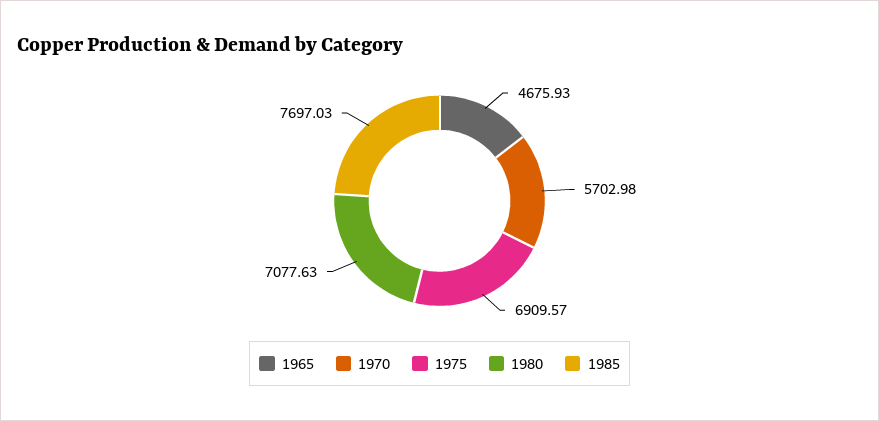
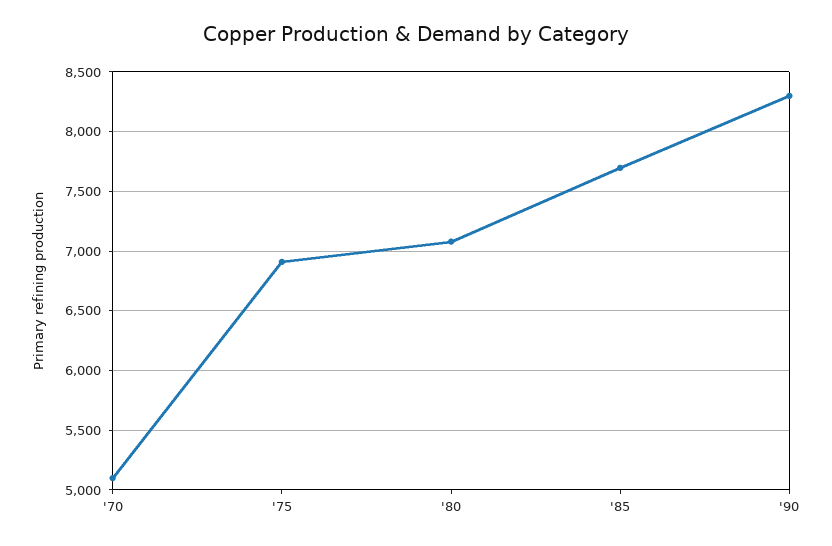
1965: 4675.93 -> none
1970: 5702.98 -> 5100
'90: none -> 8300

